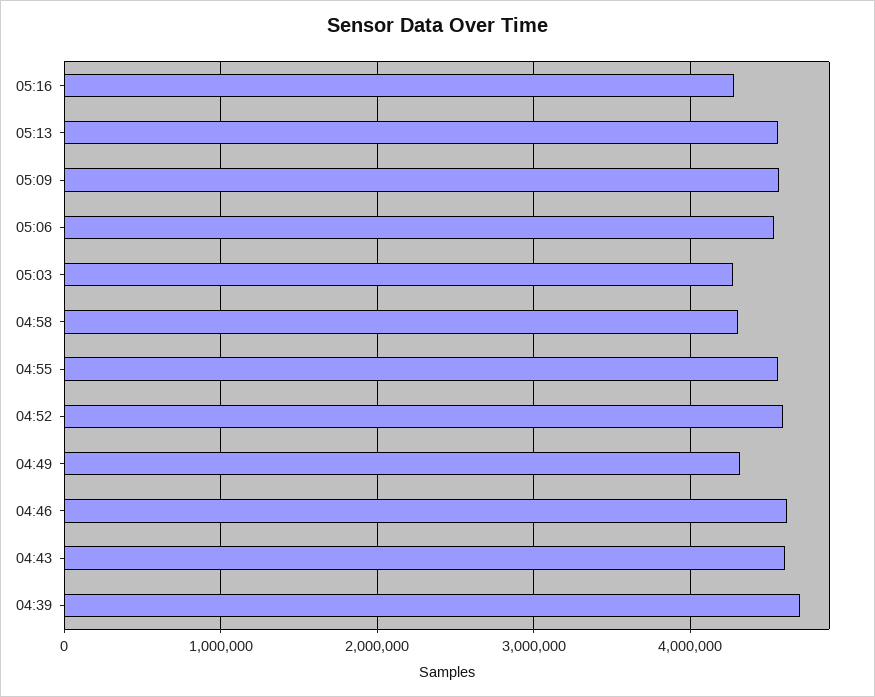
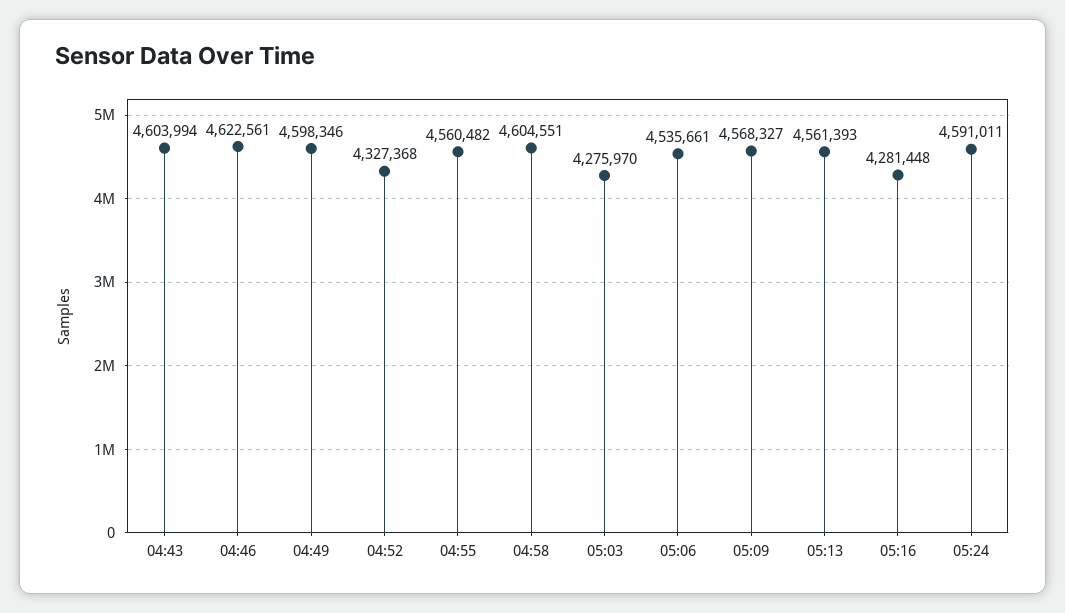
04:58: 4300000 -> 4604551
04:52: 4600000 -> 4327368
04:49: 4300000 -> 4598346
04:39: 4700000 -> none
05:24: none -> 4591011

